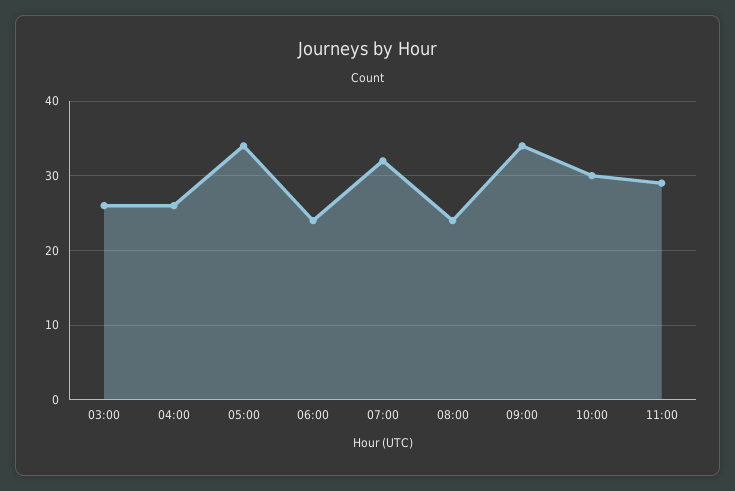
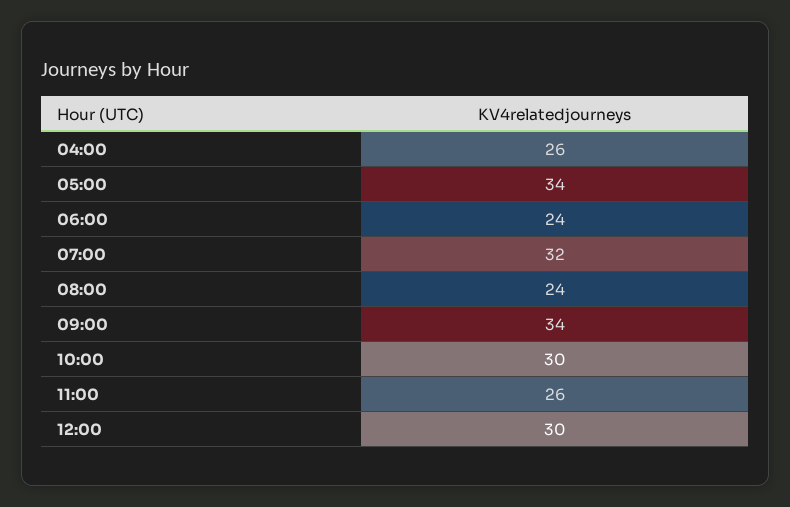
03:00: 26 -> none
11:00: 29 -> 26
12:00: none -> 30

